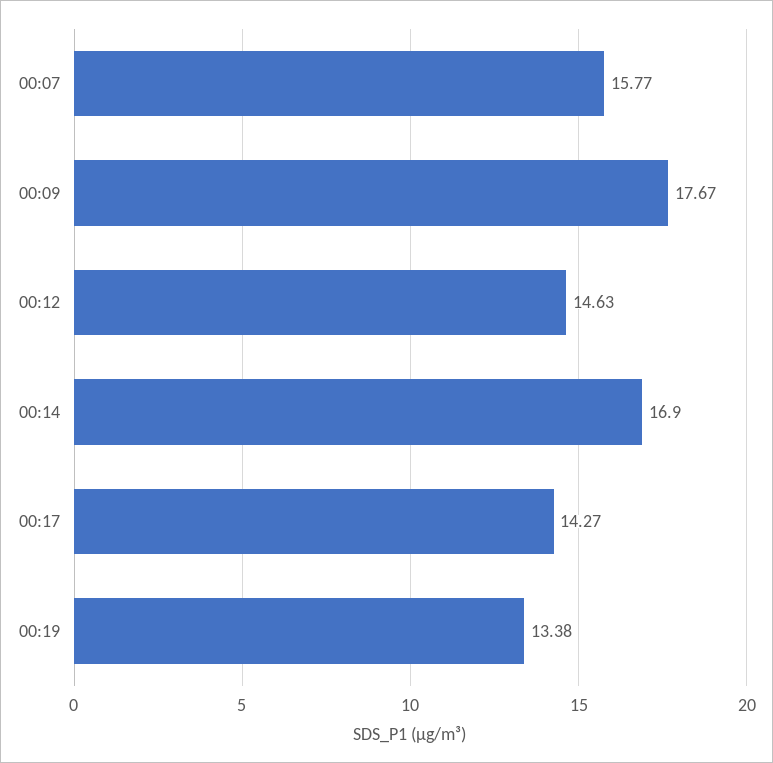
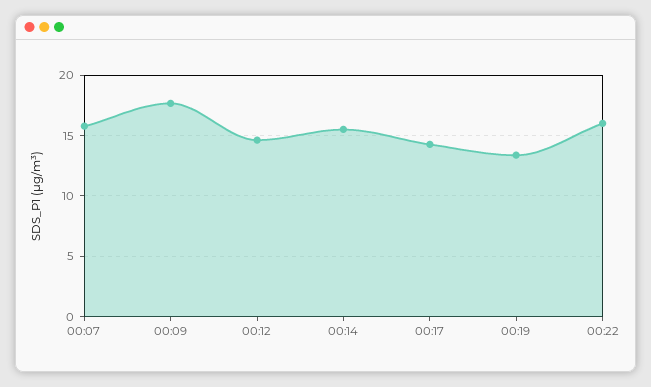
00:14: 16.9 -> 15.5
00:22: none -> 16

